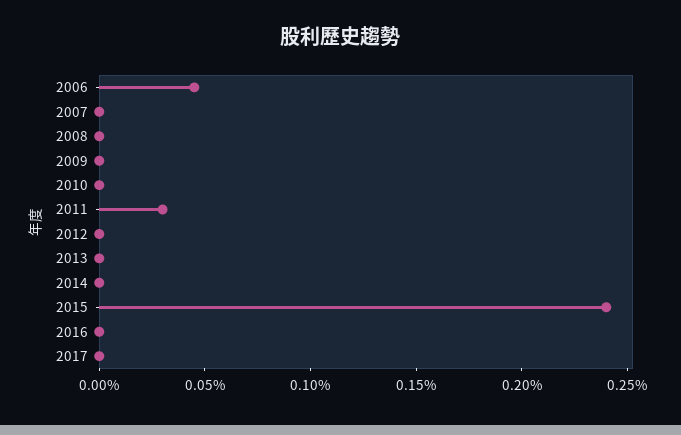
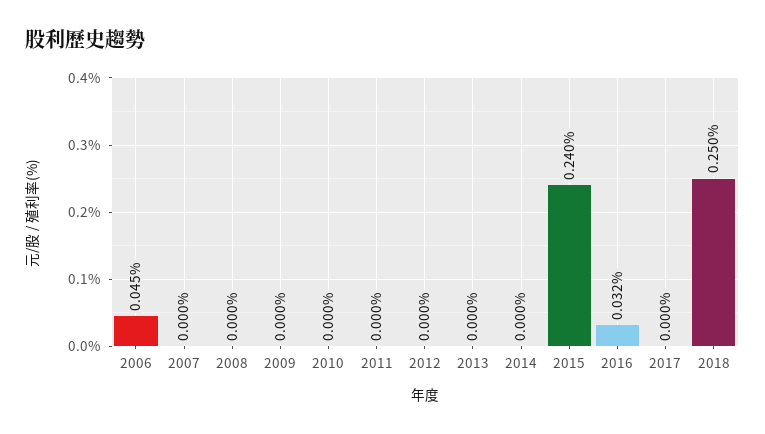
2011: 0.03 -> 0
2016: 0 -> 0.032
2018: none -> 0.25

